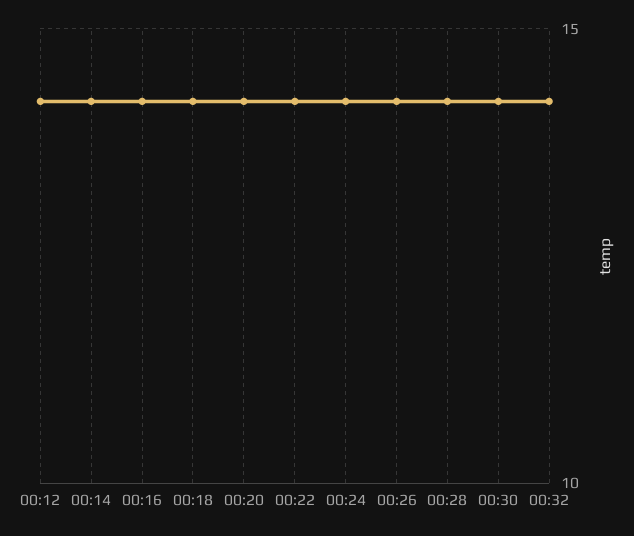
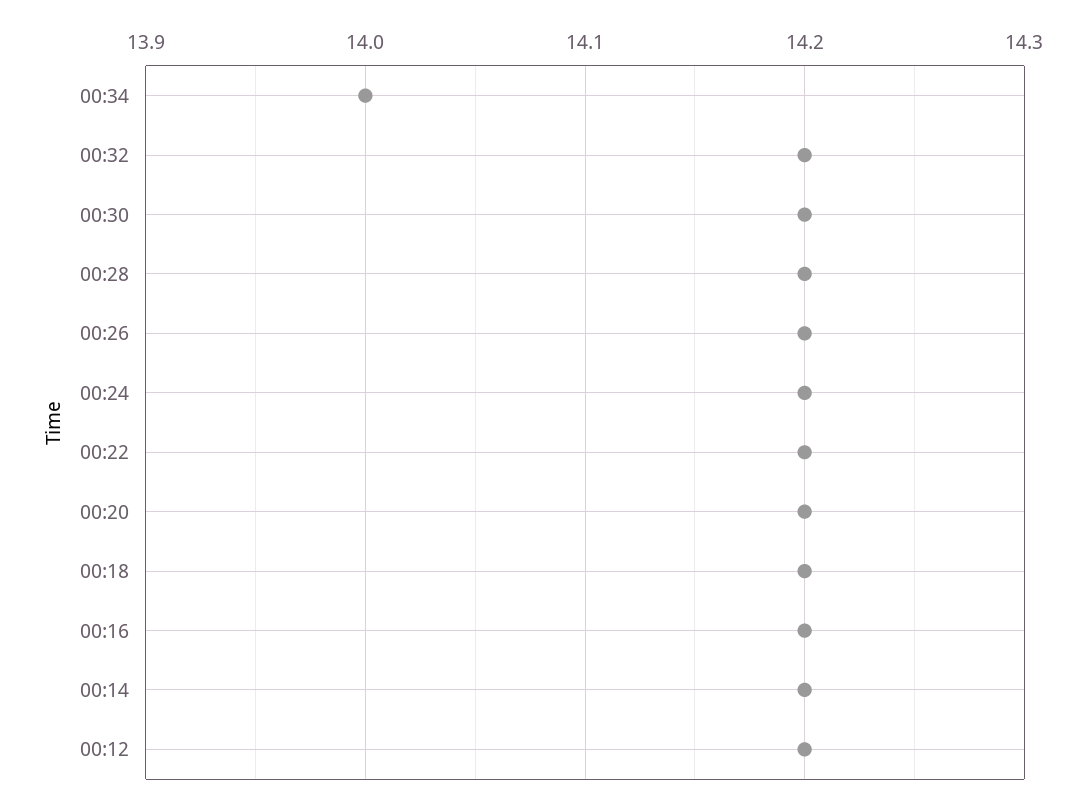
00:34: none -> 14

